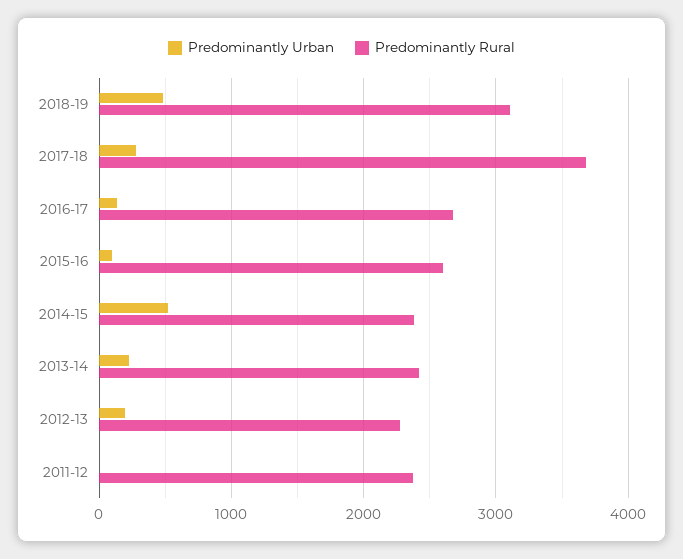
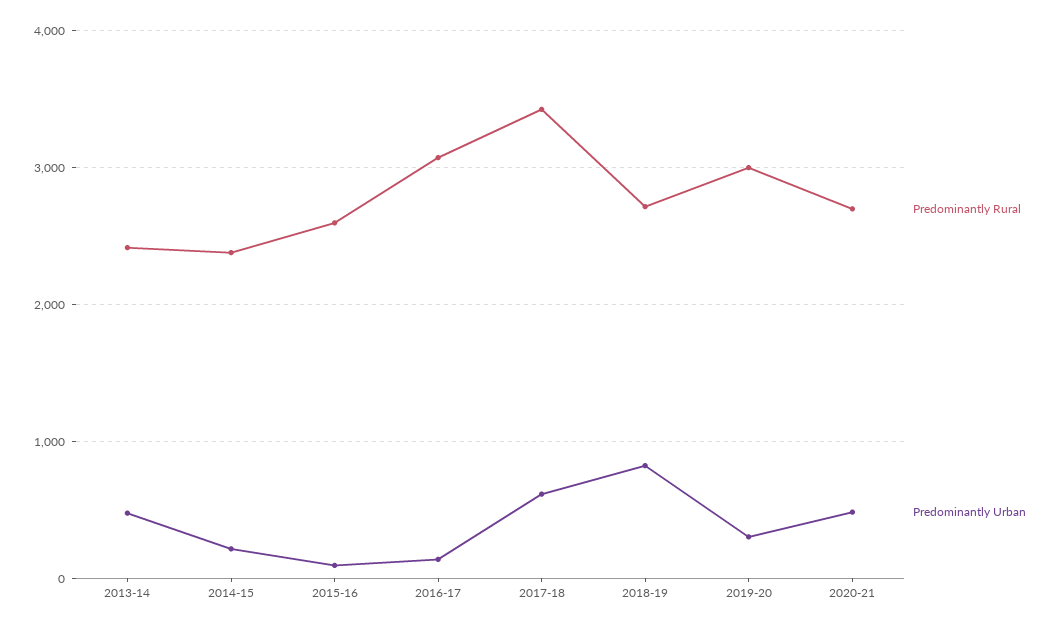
Predominantly Urban, 2018-19: 500 -> 800
Predominantly Rural, 2018-19: 3100 -> 2700
Predominantly Urban, 2017-18: 300 -> 600
Predominantly Rural, 2017-18: 3700 -> 3400
Predominantly Rural, 2016-17: 2700 -> 3100
Predominantly Urban, 2014-15: 500 -> 200
Predominantly Urban, 2013-14: 200 -> 500
Predominantly Urban, 2012-13: 200 -> none
Predominantly Rural, 2012-13: 2300 -> none
Predominantly Urban, 2011-12: 0 -> none
Predominantly Rural, 2011-12: 2400 -> none
Predominantly Rural, 2019-20: none -> 3000
Predominantly Urban, 2019-20: none -> 300
Predominantly Rural, 2020-21: none -> 2700
Predominantly Urban, 2020-21: none -> 500

